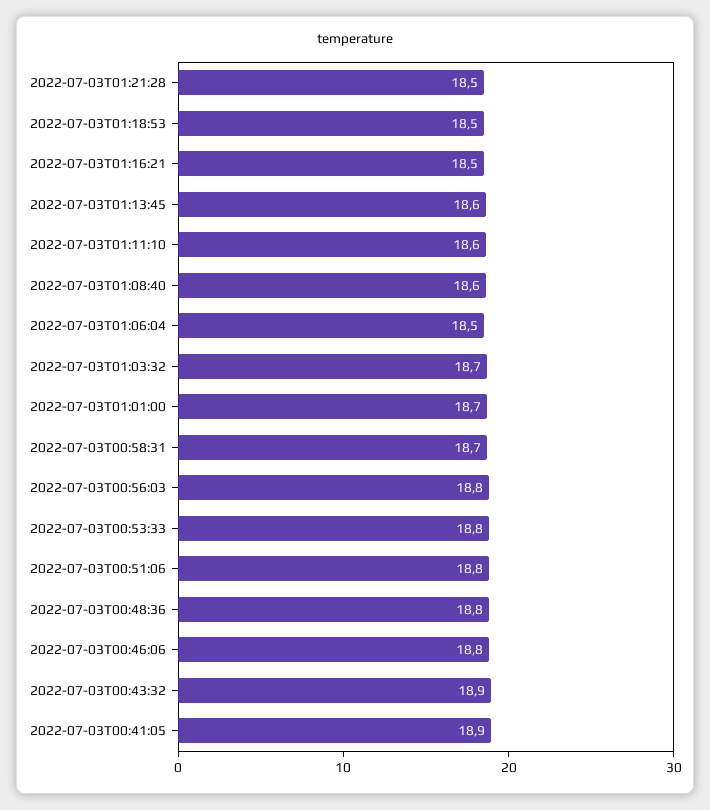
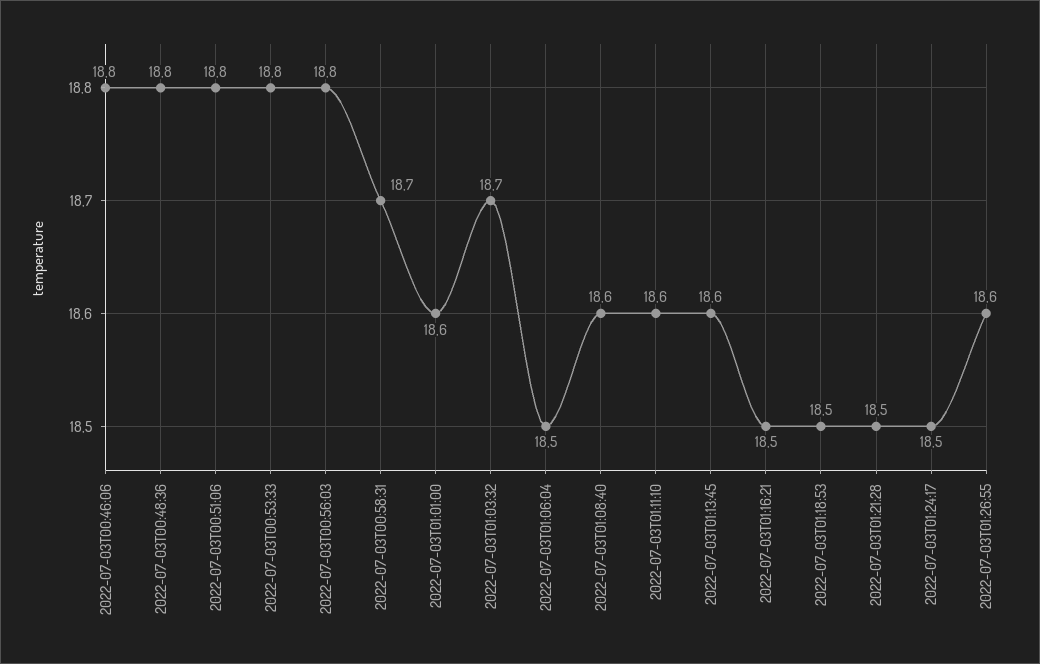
2022-07-03T01:01:00: 18.7 -> 18.6
2022-07-03T00:43:32: 18.9 -> none
2022-07-03T00:41:05: 18.9 -> none
2022-07-03T01:24:17: none -> 18.5
2022-07-03T01:26:55: none -> 18.6

